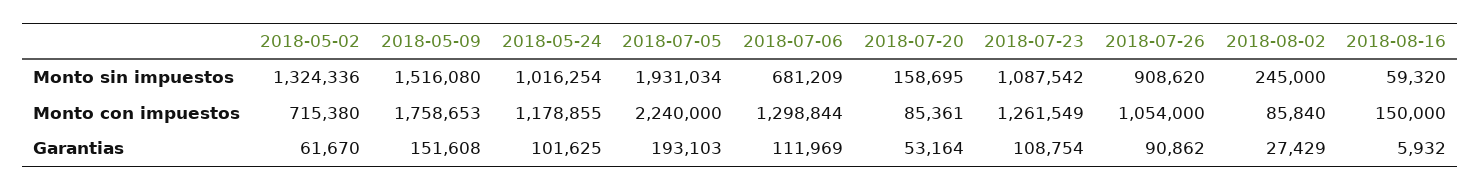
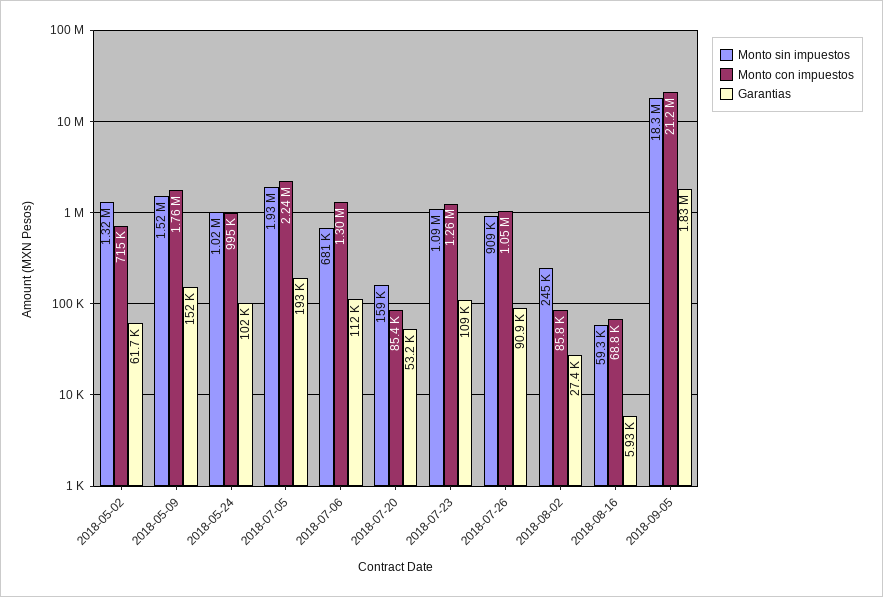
Monto con impuestos, 2018-05-24: 1178855 -> 995000
Monto con impuestos, 2018-08-16: 150000 -> 68800
Monto sin impuestos, 2018-09-05: none -> 18300000
Monto con impuestos, 2018-09-05: none -> 21200000
Garantias, 2018-09-05: none -> 1830000

